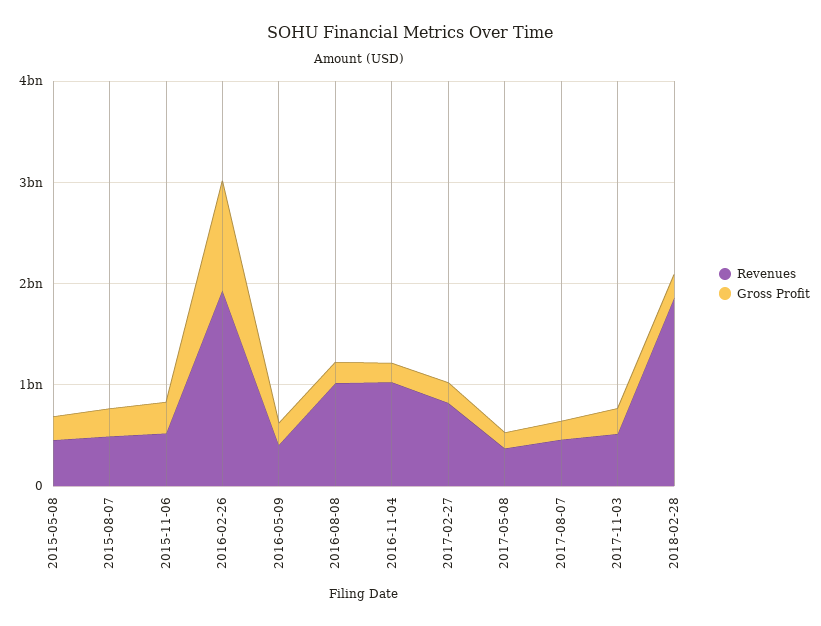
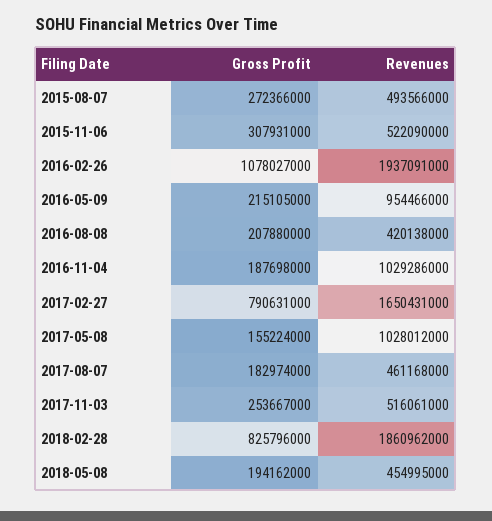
Revenues, 2015-05-08: 400000000 -> none
Gross Profit, 2015-05-08: 200000000 -> none
Revenues, 2016-05-09: 400000000 -> 954466000
Revenues, 2016-08-08: 1000000000 -> 420138000
Revenues, 2017-02-27: 800000000 -> 1650431000
Gross Profit, 2017-02-27: 200000000 -> 790631000
Revenues, 2017-05-08: 400000000 -> 1028012000
Gross Profit, 2018-02-28: 200000000 -> 825796000
Gross Profit, 2018-05-08: none -> 194162000
Revenues, 2018-05-08: none -> 454995000

